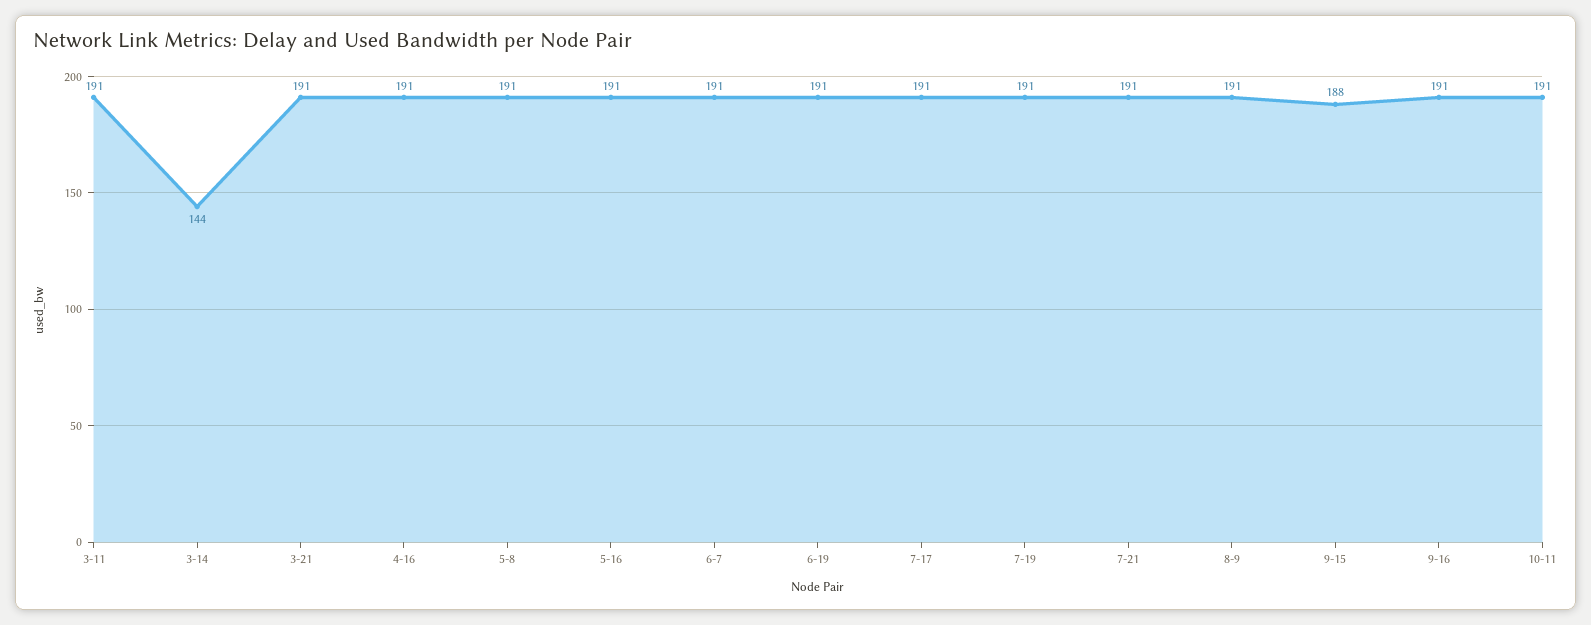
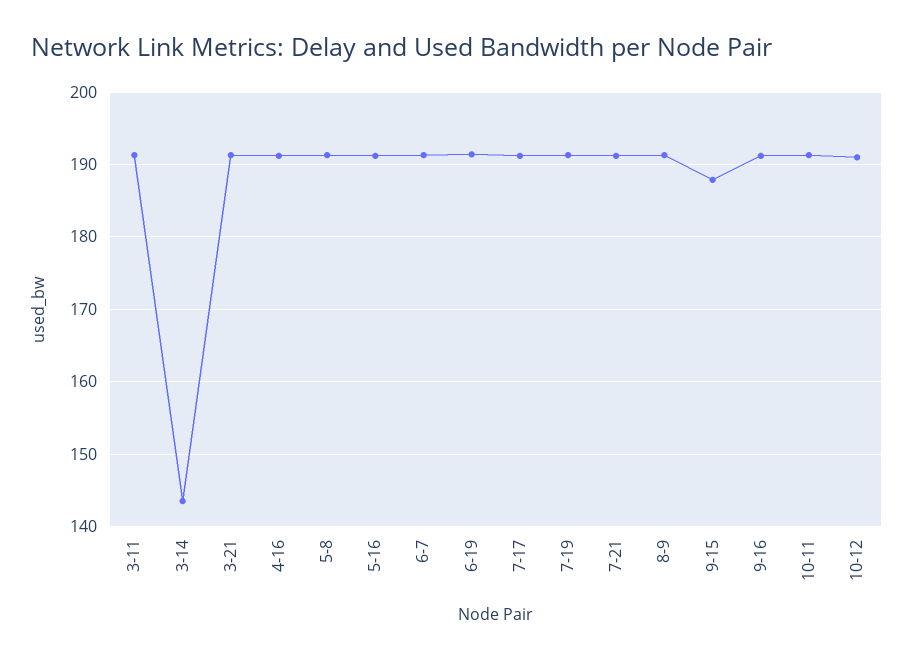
10-12: none -> 191

